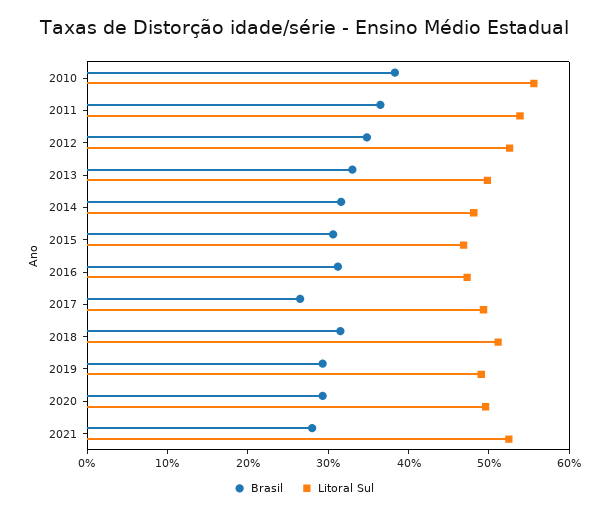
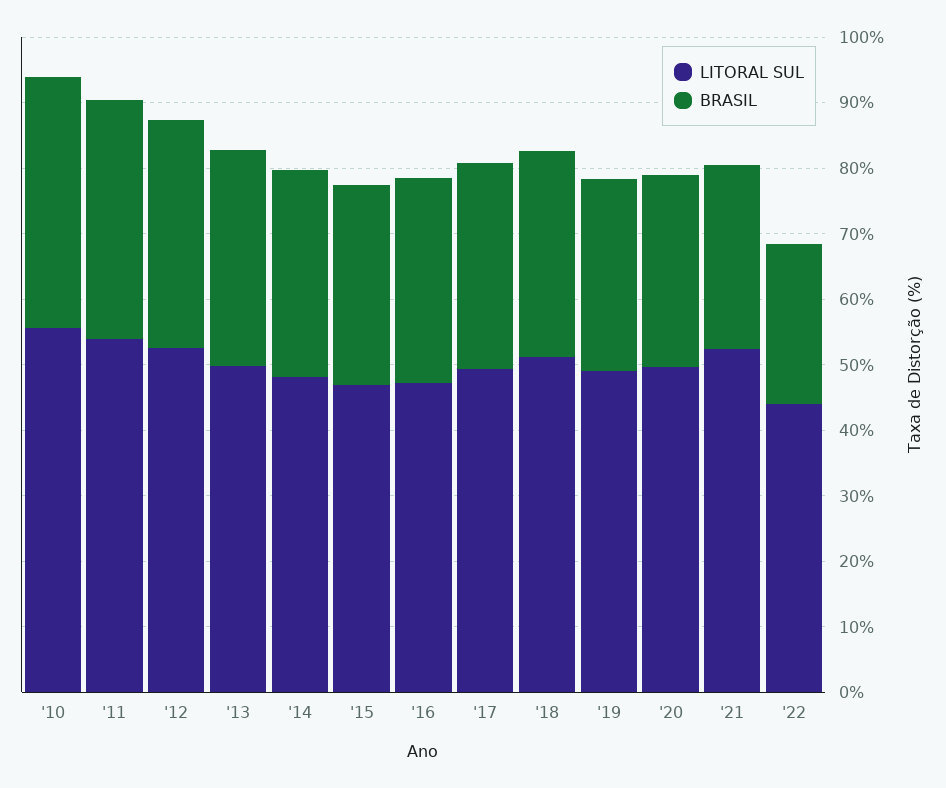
Brasil, 2017: 26 -> 32
Litoral Sul, '22: none -> 44
Brasil, '22: none -> 24

